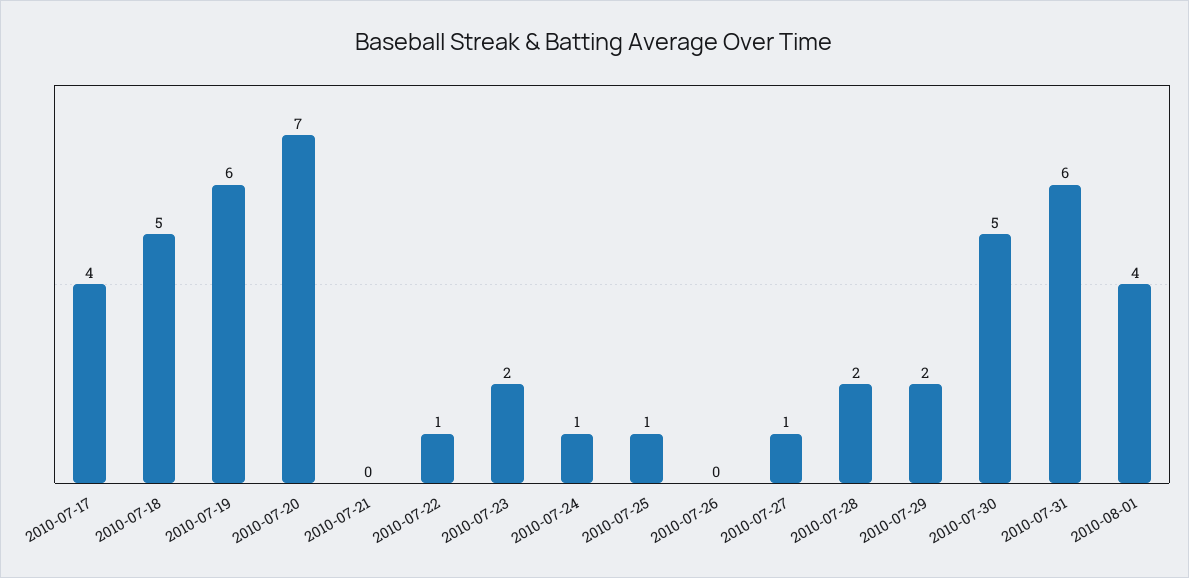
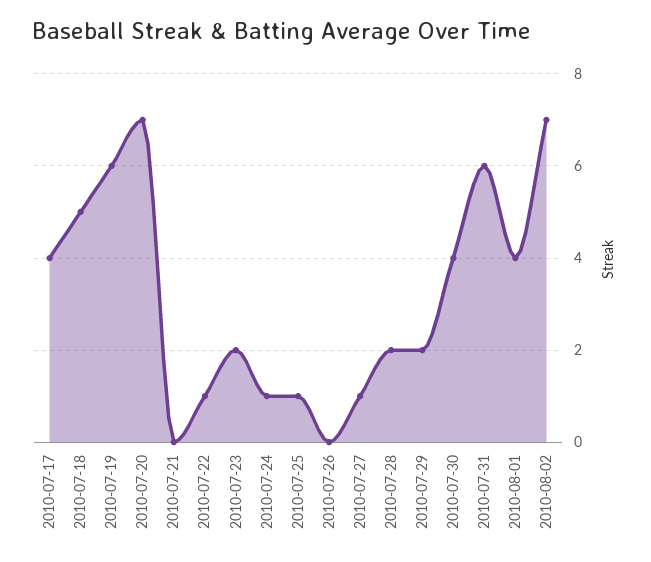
2010-07-30: 5 -> 4
2010-08-02: none -> 7

